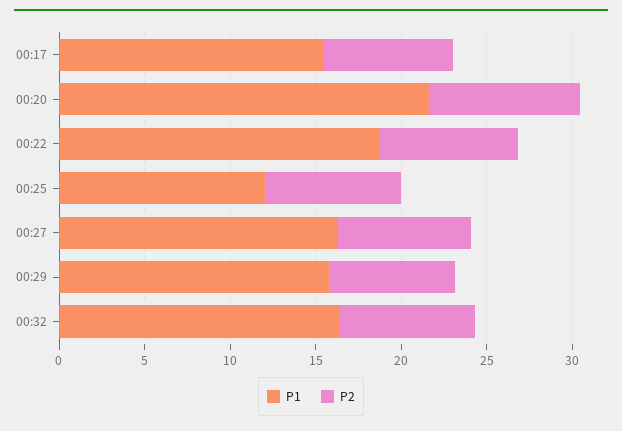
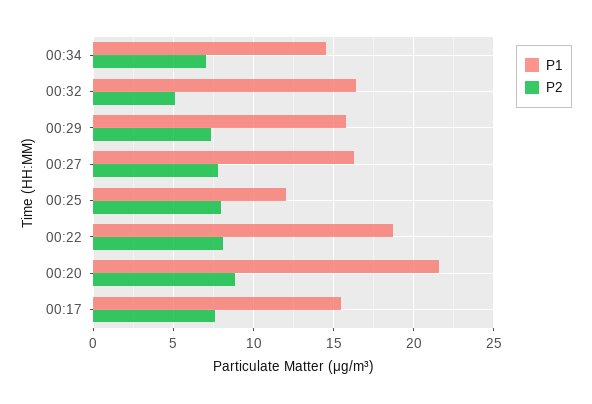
P2, 00:32: 8 -> 5
P1, 00:34: none -> 14.5
P2, 00:34: none -> 7

